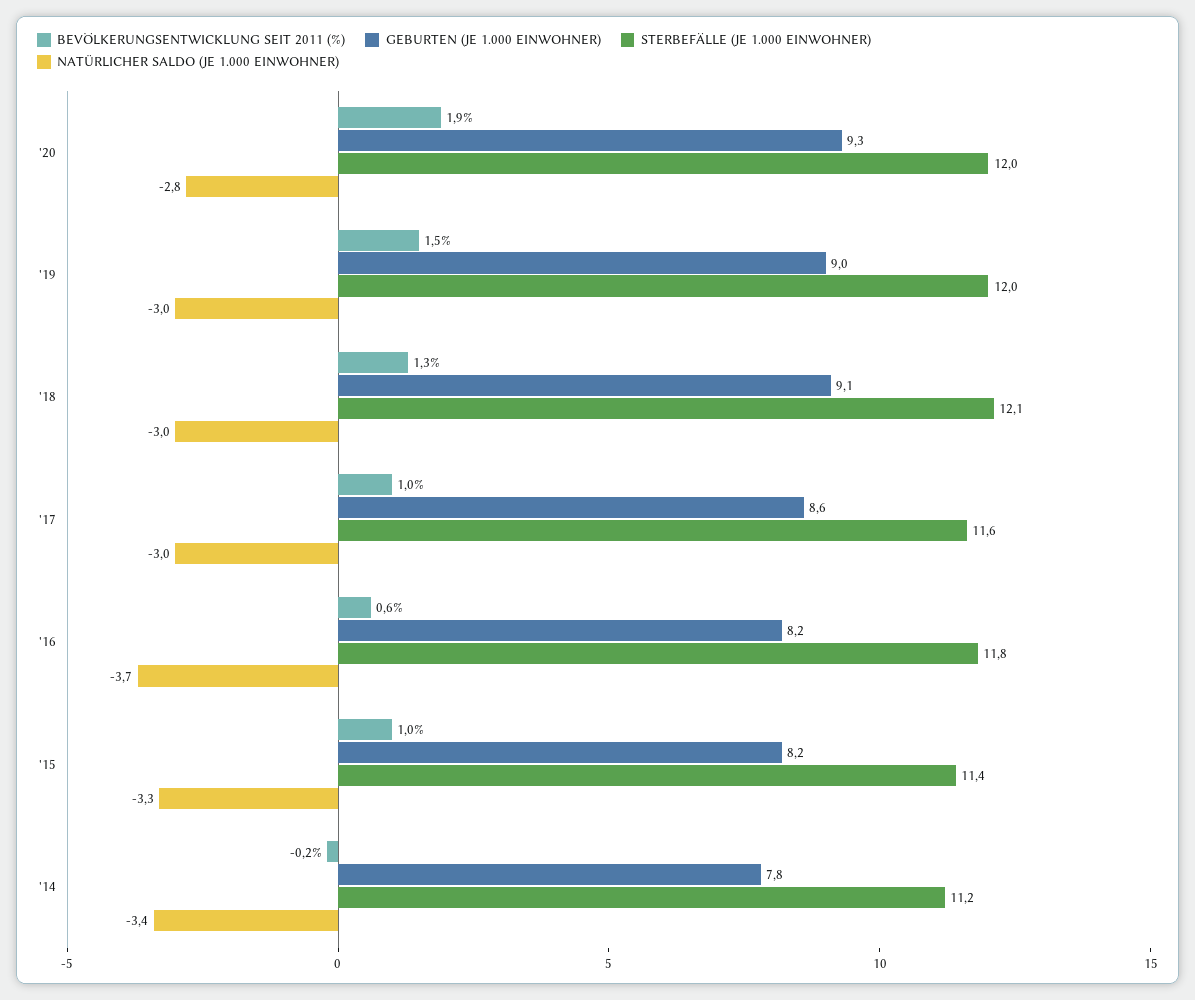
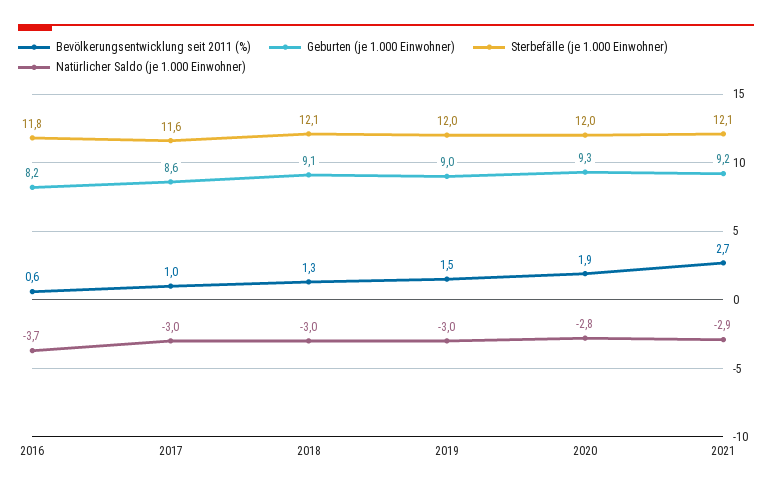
BEVÖLKERUNGSENTWICKLUNG SEIT 2011 (%), '15: 1 -> none
GEBURTEN (JE 1.000 EINWOHNER), '15: 8.2 -> none
STERBEFÄLLE (JE 1.000 EINWOHNER), '15: 11.4 -> none
NATÜRLICHER SALDO (JE 1.000 EINWOHNER), '15: -3.3 -> none
BEVÖLKERUNGSENTWICKLUNG SEIT 2011 (%), '14: -0.2 -> none
GEBURTEN (JE 1.000 EINWOHNER), '14: 7.8 -> none
STERBEFÄLLE (JE 1.000 EINWOHNER), '14: 11.2 -> none
NATÜRLICHER SALDO (JE 1.000 EINWOHNER), '14: -3.4 -> none
BEVÖLKERUNGSENTWICKLUNG SEIT 2011 (%), 2021: none -> 2.7
GEBURTEN (JE 1.000 EINWOHNER), 2021: none -> 9.2
STERBEFÄLLE (JE 1.000 EINWOHNER), 2021: none -> 12.1
NATÜRLICHER SALDO (JE 1.000 EINWOHNER), 2021: none -> -2.9

